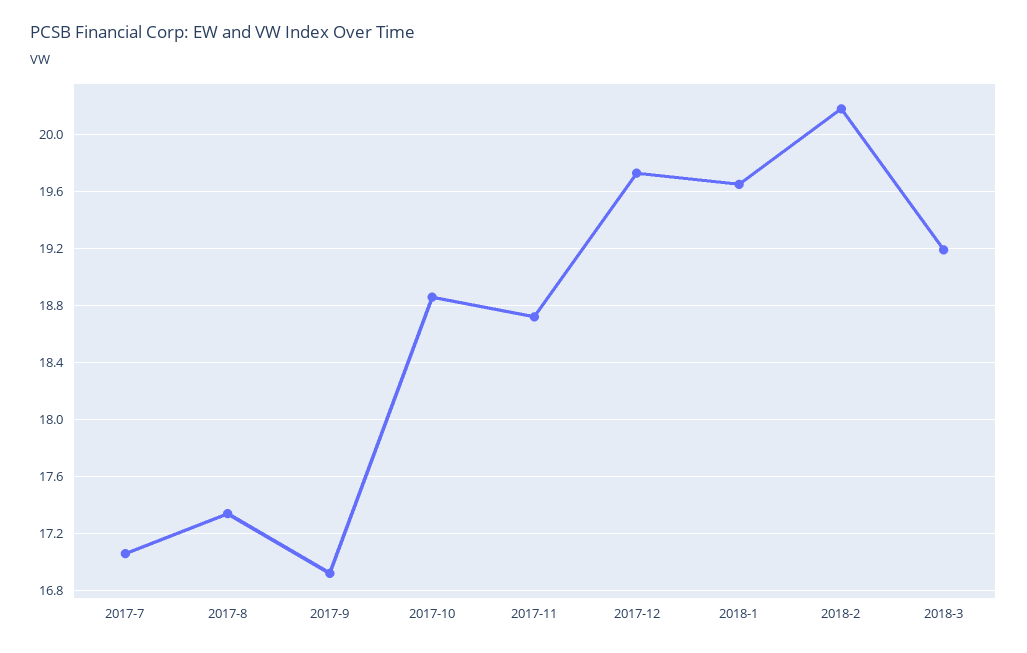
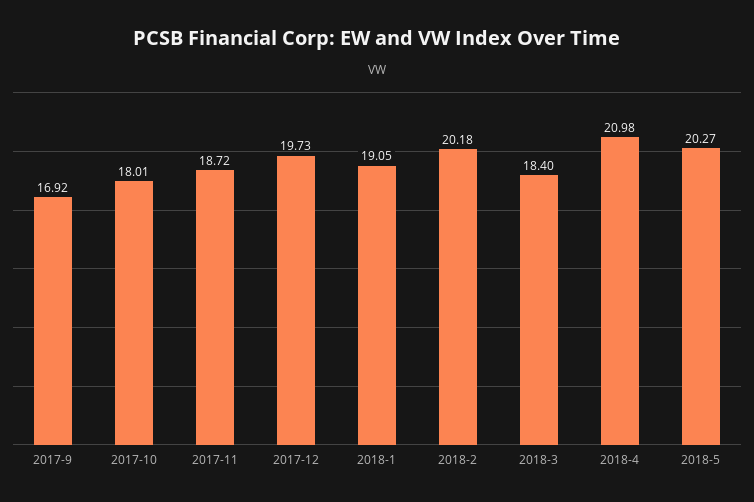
2017-7: 17.05 -> none
2017-8: 17.35 -> none
2017-10: 18.85 -> 18.01
2018-1: 19.65 -> 19.05
2018-3: 19.2 -> 18.4
2018-4: none -> 20.98
2018-5: none -> 20.27

